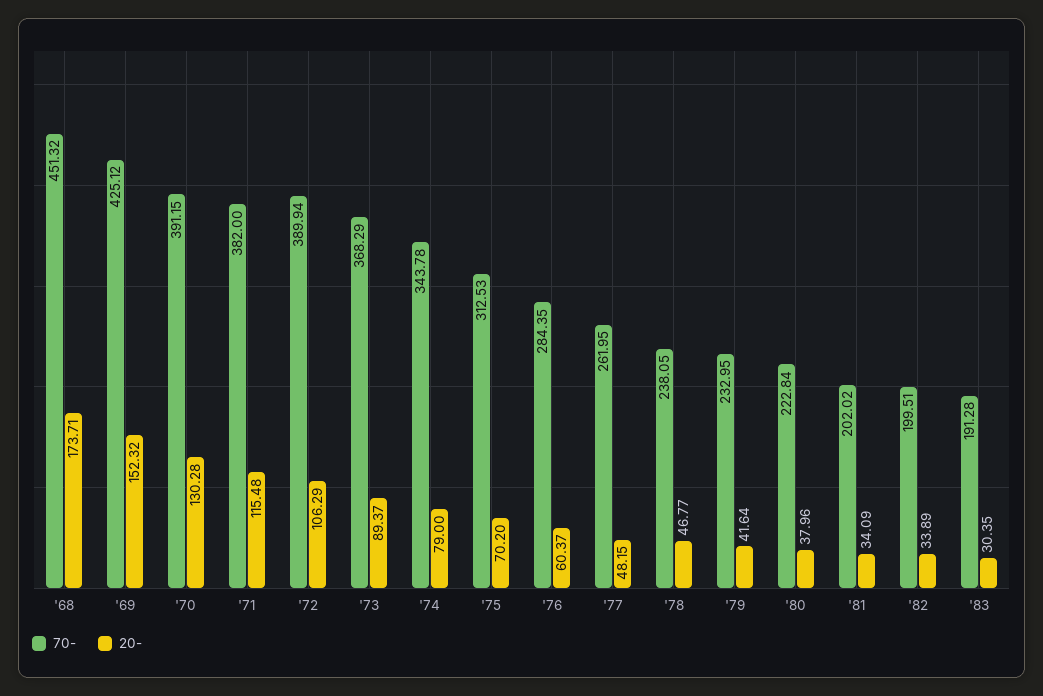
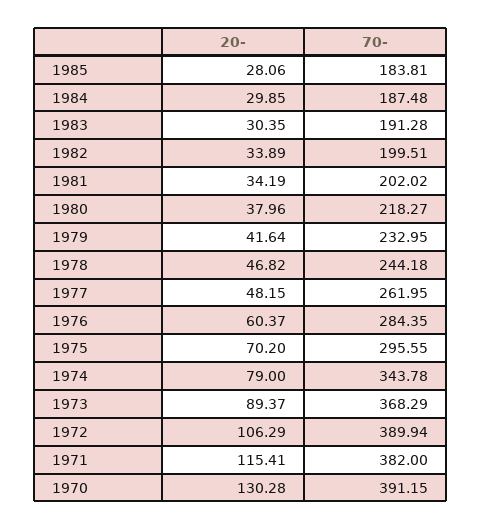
70-, '68: 451.32 -> none
20-, '68: 173.71 -> none
70-, '69: 425.12 -> none
20-, '69: 152.32 -> none
20-, '71: 115.48 -> 115.41
70-, '75: 312.53 -> 295.55
70-, '78: 238.05 -> 244.18
20-, '78: 46.77 -> 46.82
70-, '80: 222.84 -> 218.27
20-, '81: 34.09 -> 34.19
20-, 1985: none -> 28.06
70-, 1985: none -> 183.81
20-, 1984: none -> 29.85
70-, 1984: none -> 187.48

